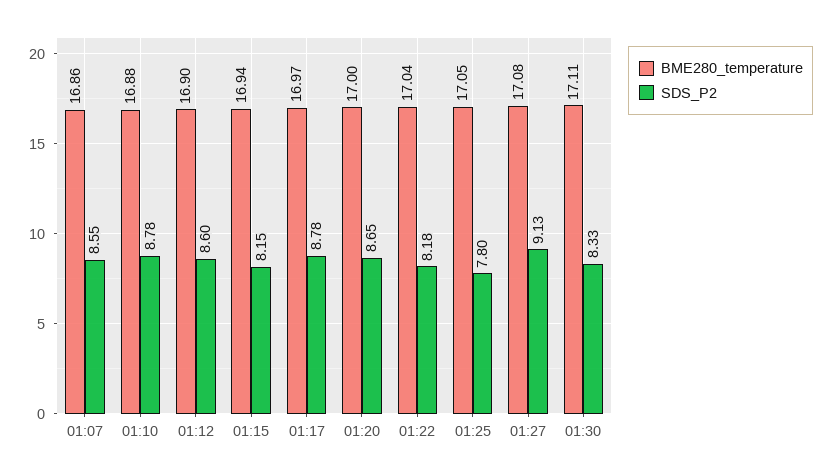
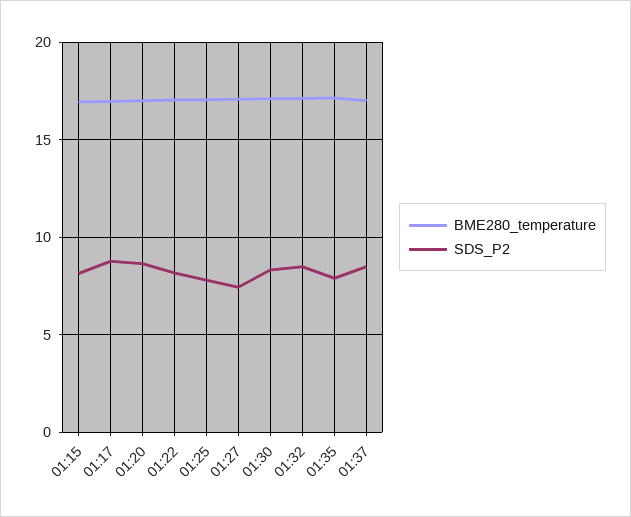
BME280_temperature, 01:07: 16.86 -> none
SDS_P2, 01:07: 8.55 -> none
BME280_temperature, 01:10: 16.88 -> none
SDS_P2, 01:10: 8.78 -> none
BME280_temperature, 01:12: 16.9 -> none
SDS_P2, 01:12: 8.6 -> none
SDS_P2, 01:27: 9.13 -> 7.5
BME280_temperature, 01:32: none -> 17
SDS_P2, 01:32: none -> 8.5
BME280_temperature, 01:35: none -> 17
SDS_P2, 01:35: none -> 8
BME280_temperature, 01:37: none -> 17
SDS_P2, 01:37: none -> 8.5

